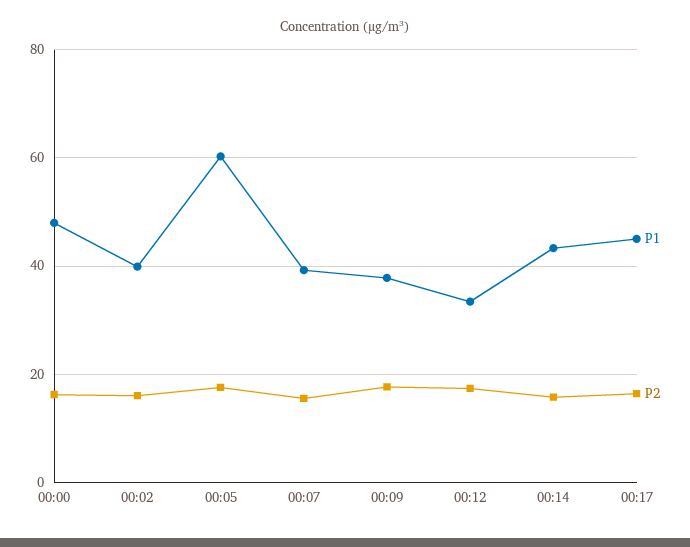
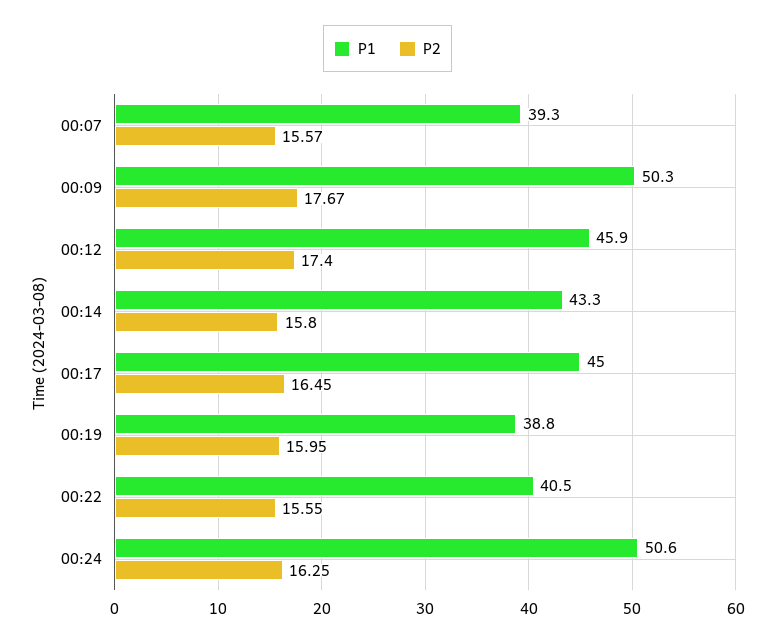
P1, 00:00: 48 -> none
P2, 00:00: 16 -> none
P1, 00:02: 40 -> none
P2, 00:02: 16 -> none
P1, 00:05: 60 -> none
P2, 00:05: 18 -> none
P1, 00:09: 38 -> 50.3
P1, 00:12: 34 -> 45.9
P1, 00:19: none -> 38.8
P2, 00:19: none -> 15.95
P1, 00:22: none -> 40.5
P2, 00:22: none -> 15.55
P1, 00:24: none -> 50.6
P2, 00:24: none -> 16.25

